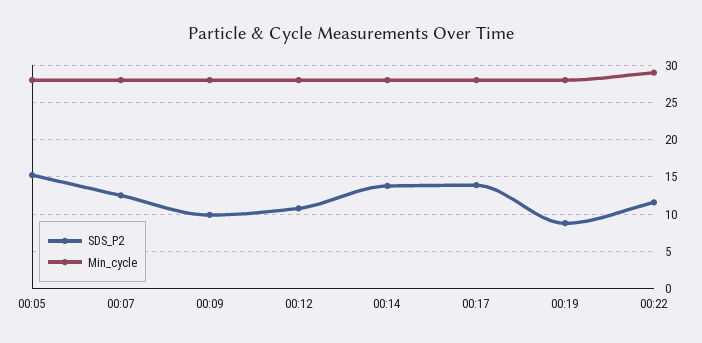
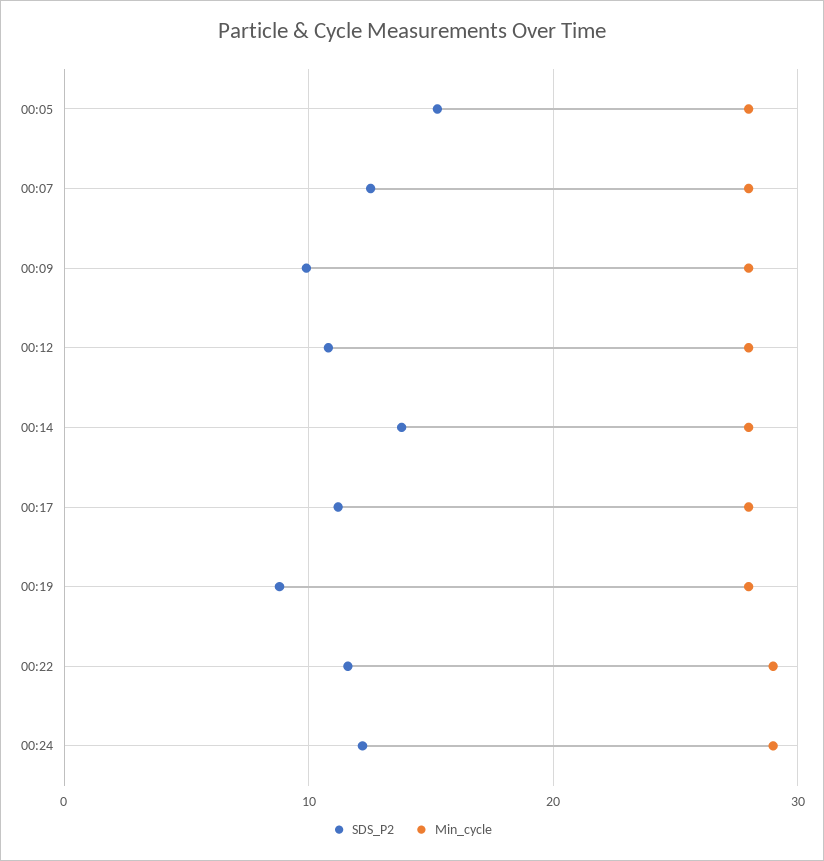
SDS_P2, 00:17: 14 -> 11
SDS_P2, 00:24: none -> 12
Min_cycle, 00:24: none -> 29

